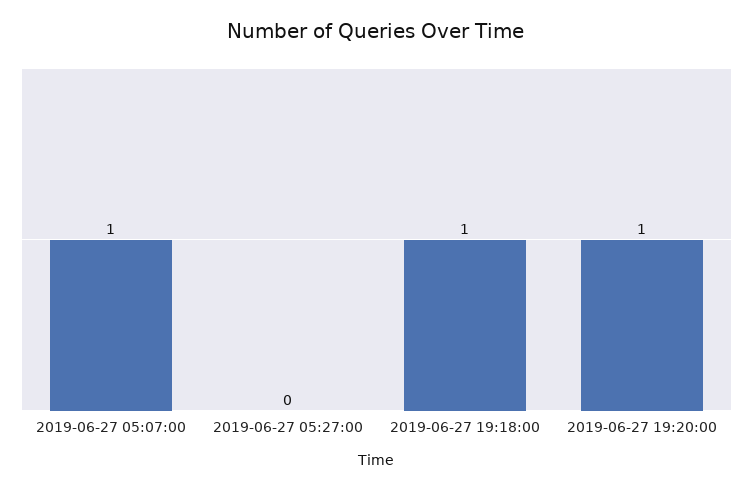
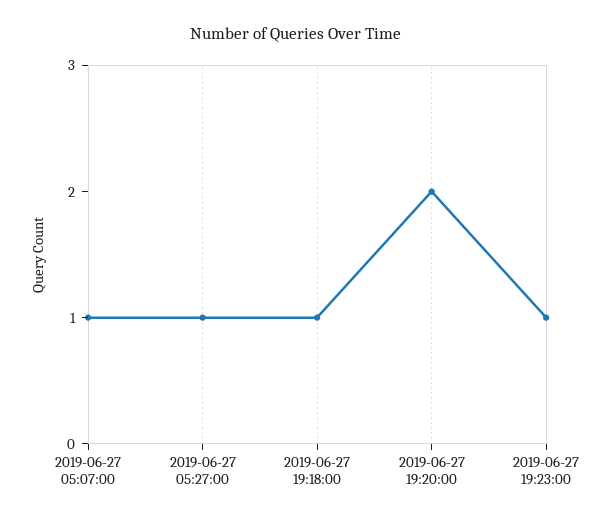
2019-06-27 05:27:00: 0 -> 1
2019-06-27 19:20:00: 1 -> 2
2019-06-27 19:23:00: none -> 1

